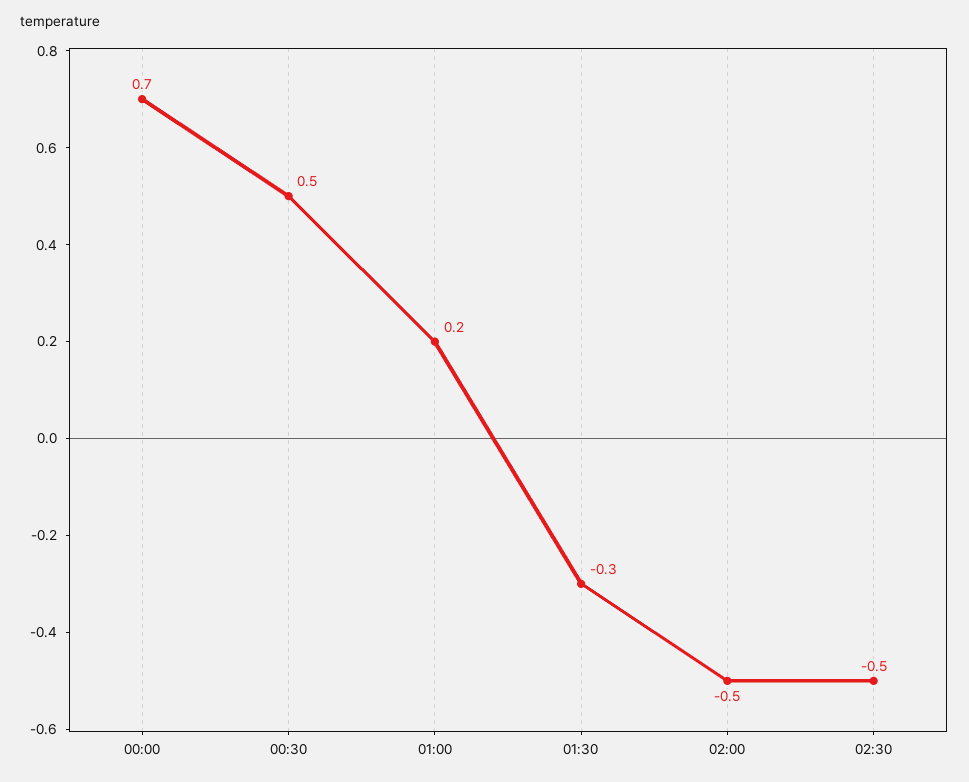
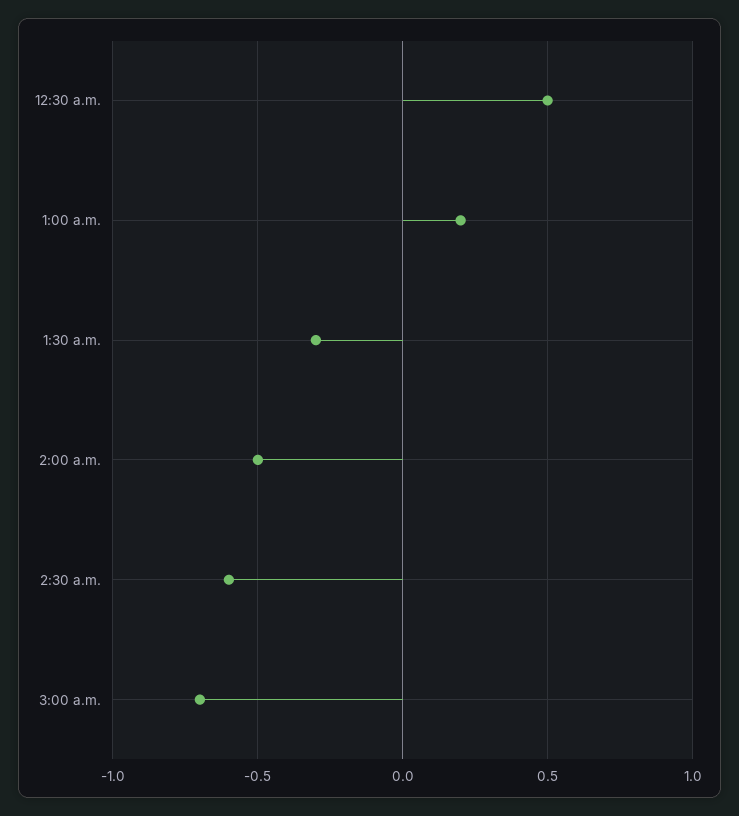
00:00: 0.7 -> none
02:30: -0.5 -> -0.6
3:00 a.m.: none -> -0.7

